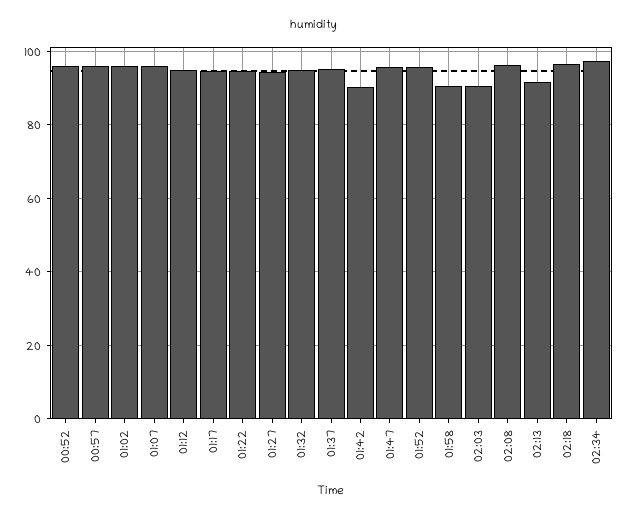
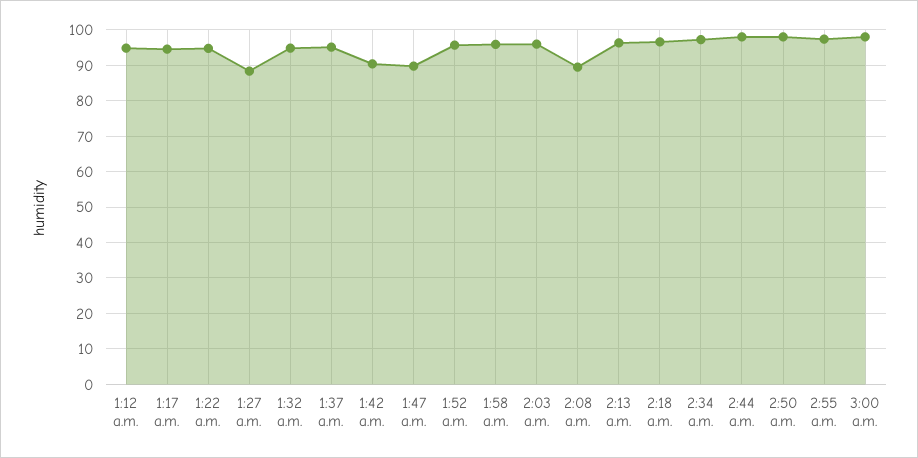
00:52: 96 -> none
00:57: 96 -> none
01:02: 96 -> none
01:07: 96 -> none
01:27: 94 -> 88
01:47: 96 -> 90
01:58: 90 -> 96
02:03: 90 -> 96
02:08: 96 -> 90
02:13: 92 -> 96
2:44 a.m.: none -> 98
2:50 a.m.: none -> 98
2:55 a.m.: none -> 98
3:00 a.m.: none -> 98

